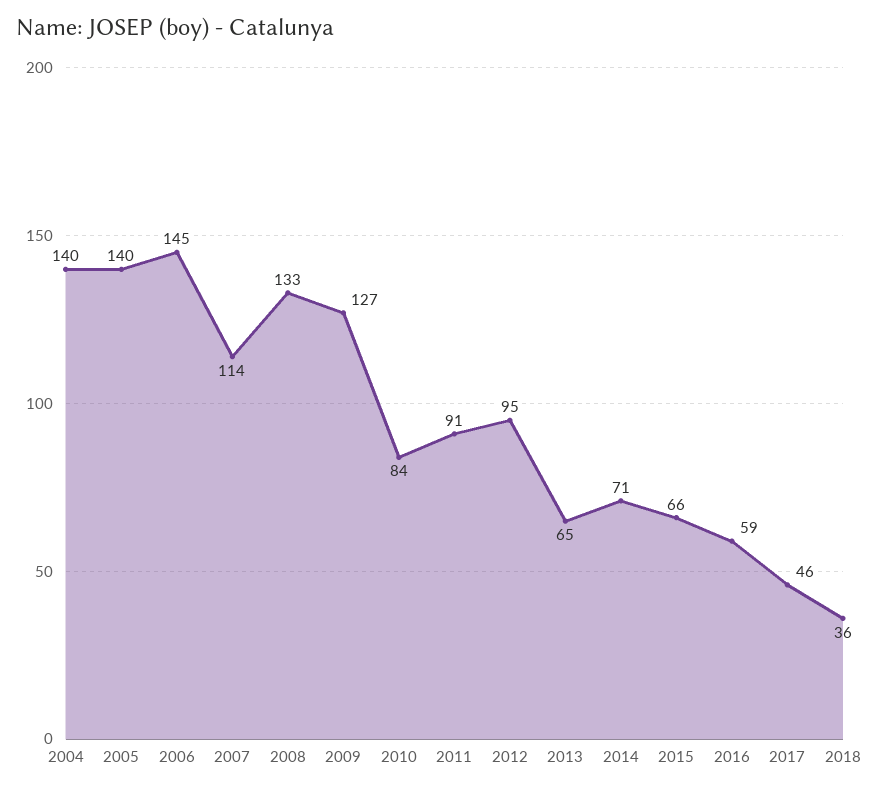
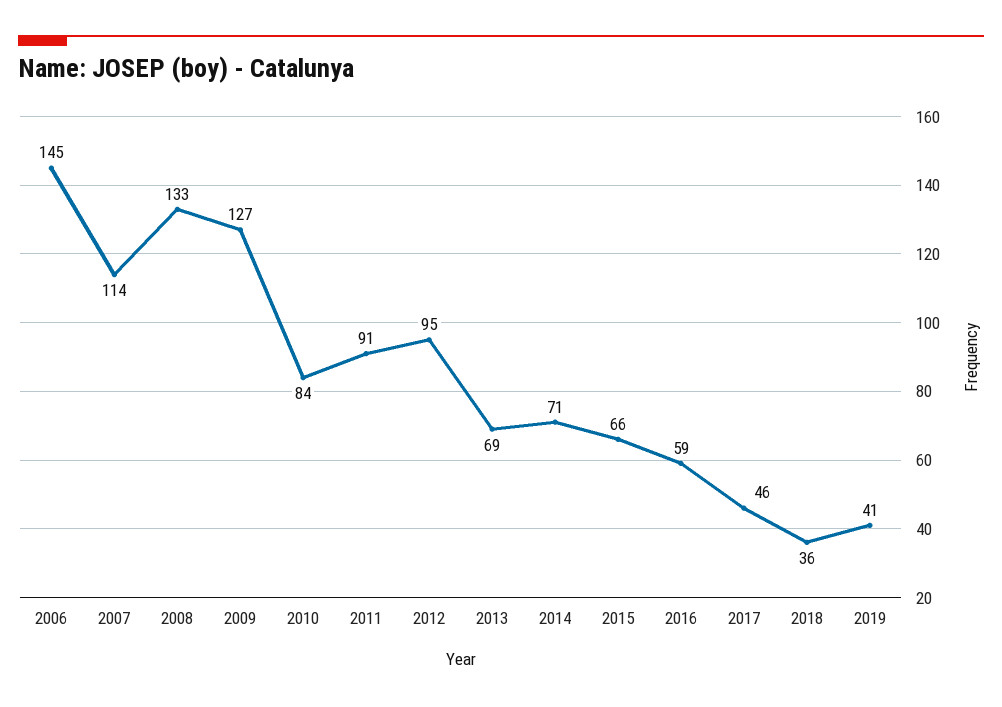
2004: 140 -> none
2005: 140 -> none
2013: 65 -> 69
2019: none -> 41

